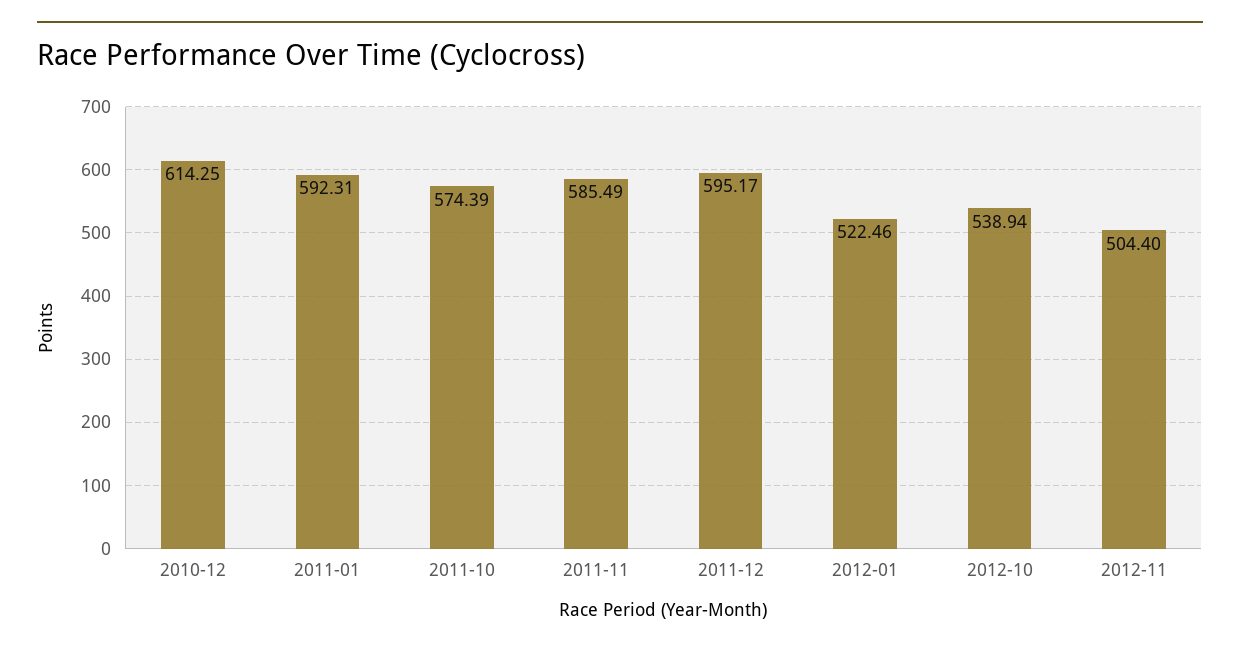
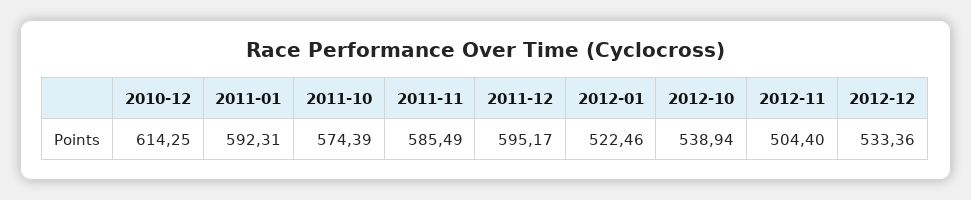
2012-12: none -> 533.36

